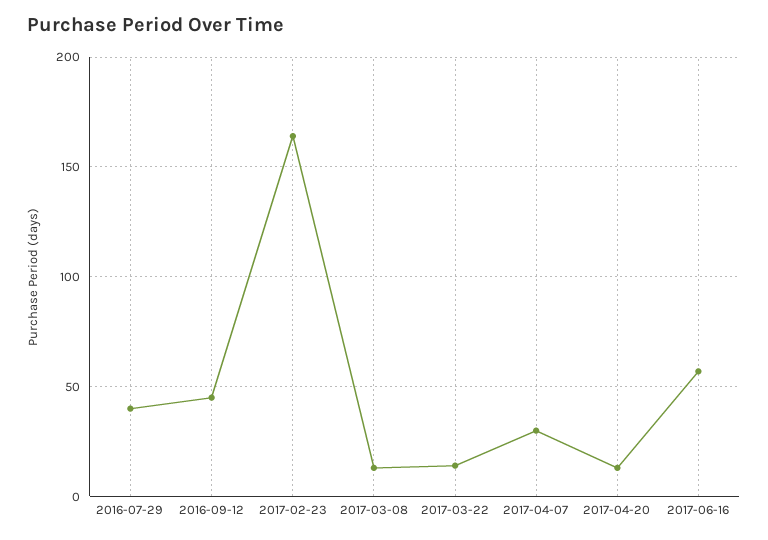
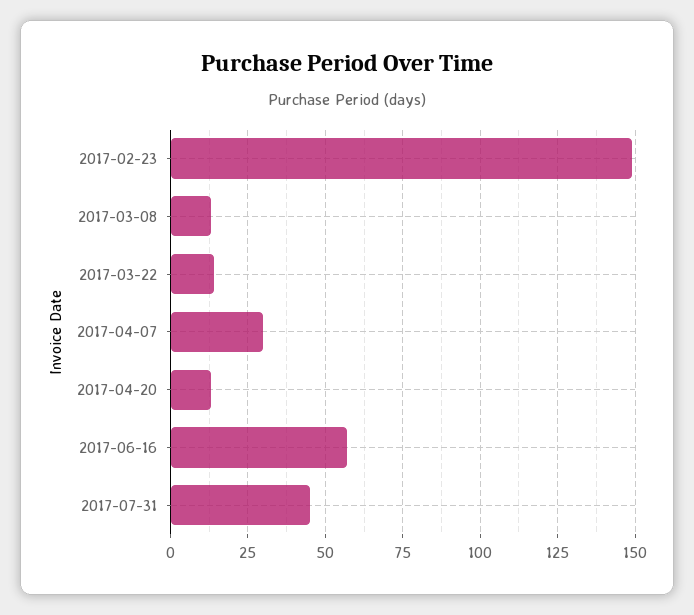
2016-07-29: 40 -> none
2016-09-12: 45 -> none
2017-02-23: 165 -> 150
2017-07-31: none -> 45

